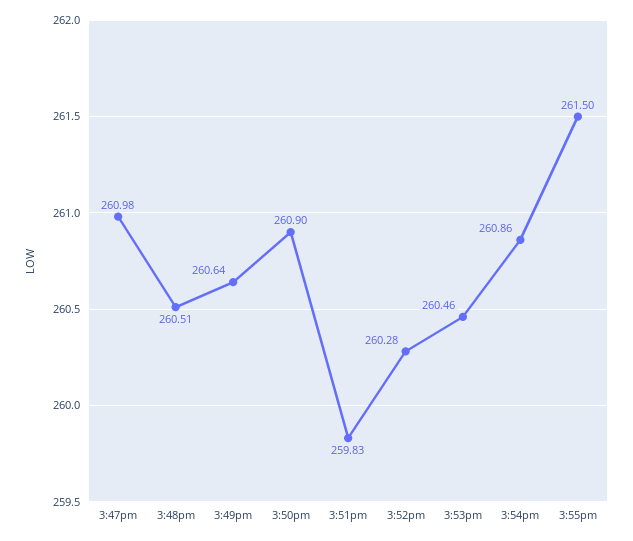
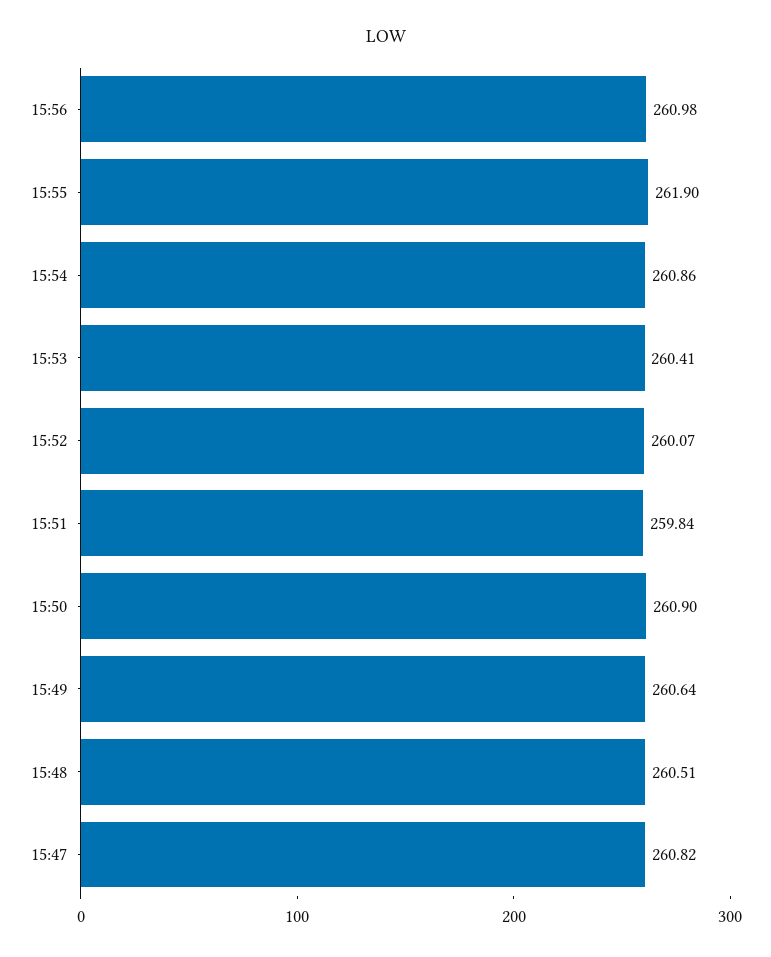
3:47pm: 260.98 -> 260.82
3:51pm: 259.83 -> 259.84
3:52pm: 260.28 -> 260.07
3:53pm: 260.46 -> 260.41
3:55pm: 261.5 -> 261.9
15:56: none -> 260.98

